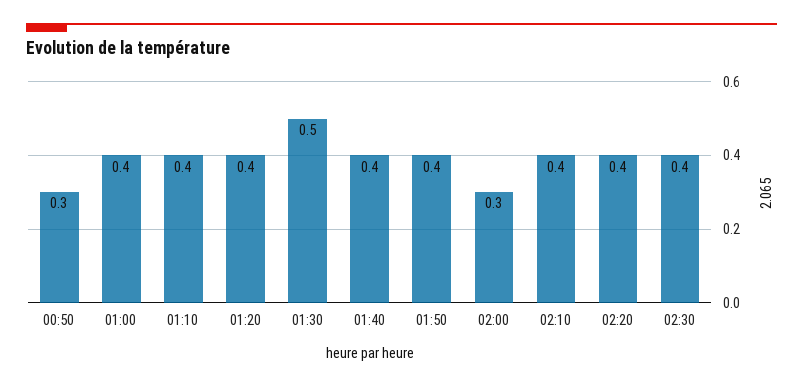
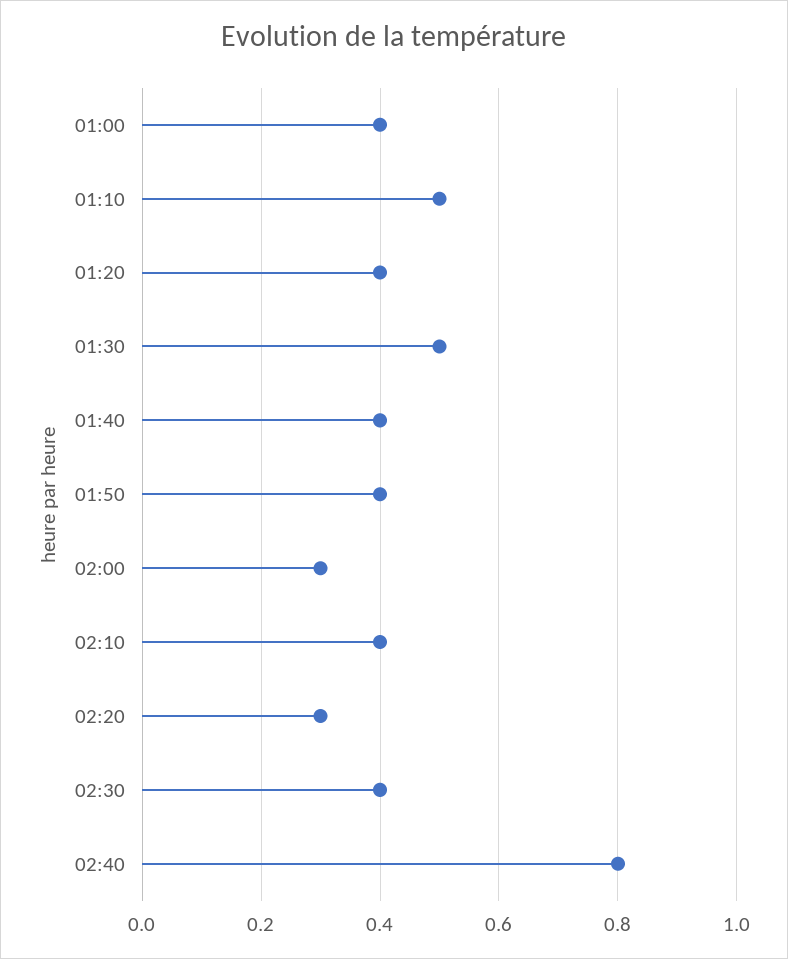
00:50: 0.3 -> none
01:10: 0.4 -> 0.5
02:20: 0.4 -> 0.3
02:40: none -> 0.8

